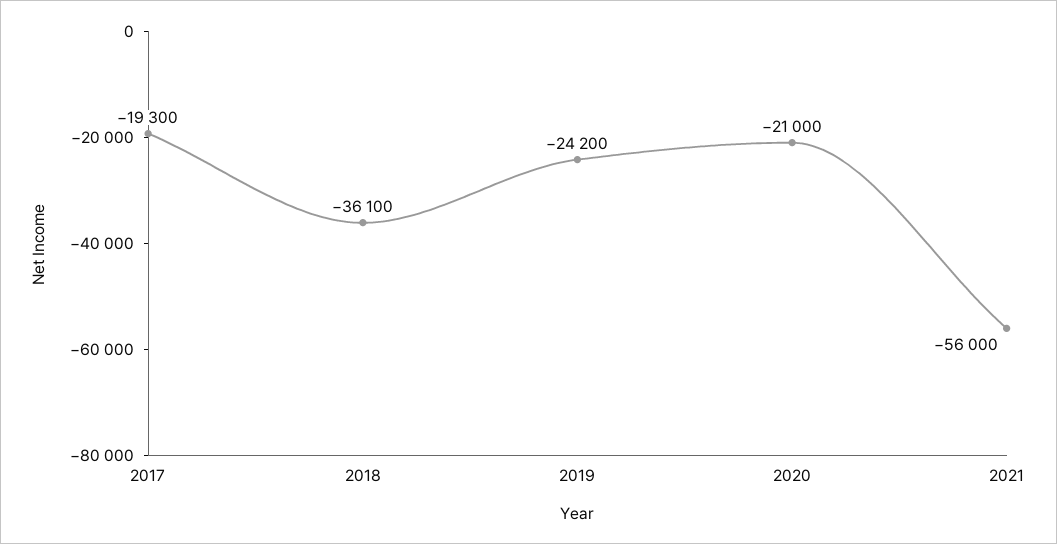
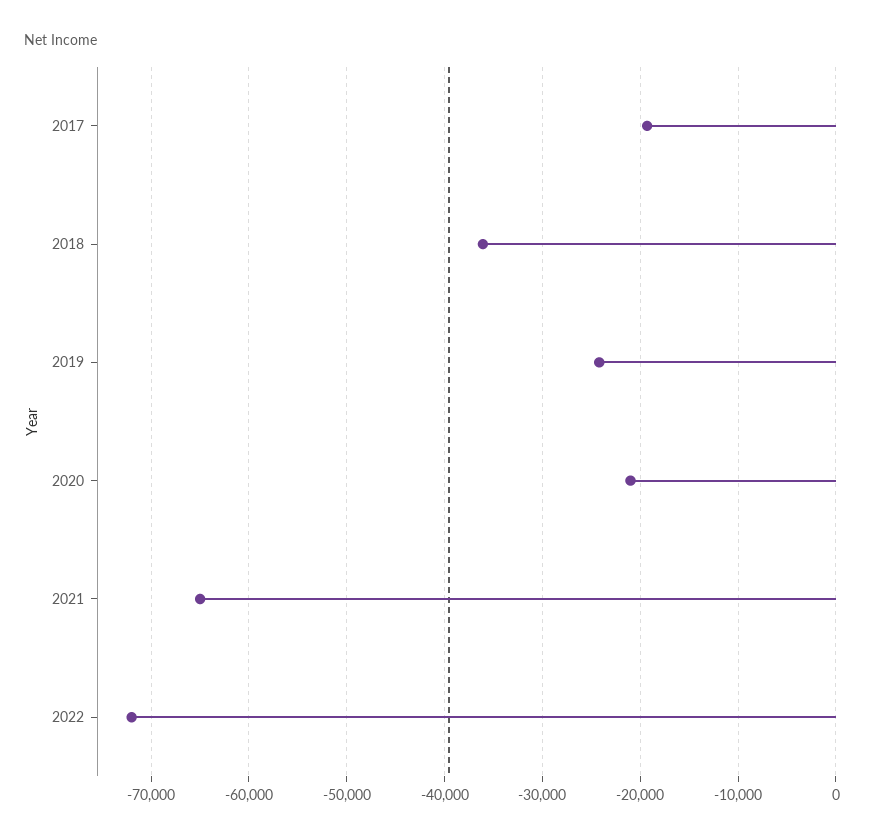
2021: -56000 -> -65000
2022: none -> -72000

